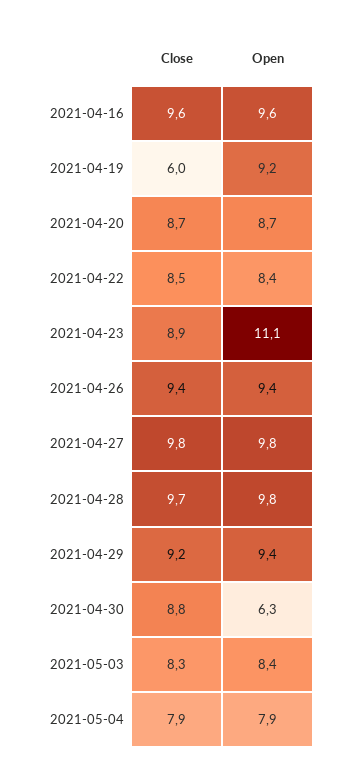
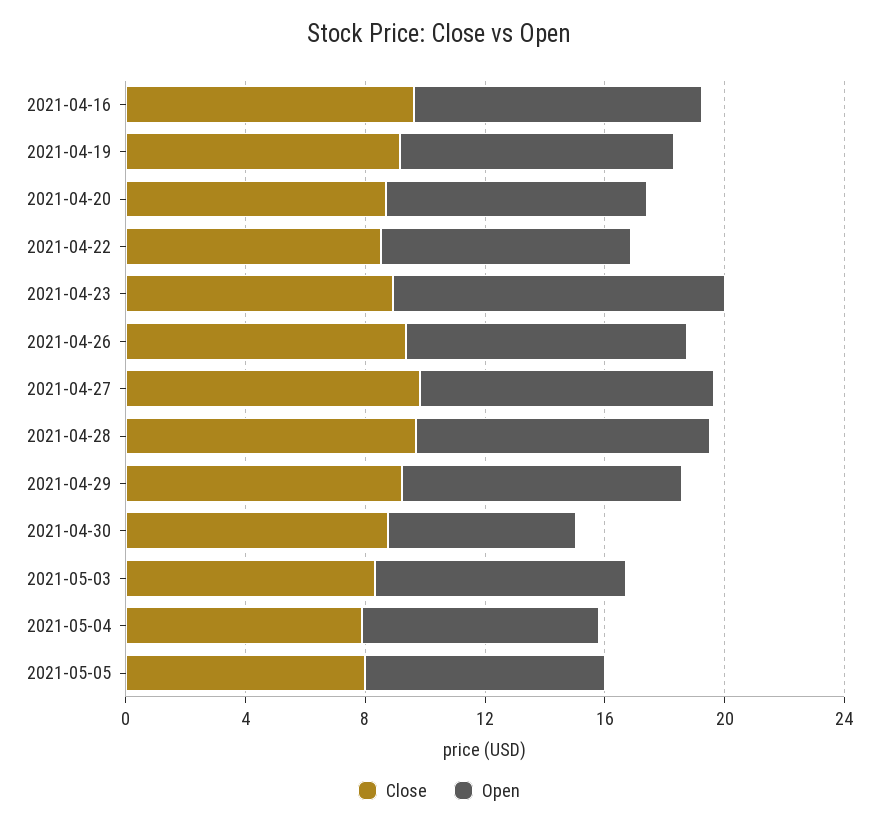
Close, 2021-04-19: 6 -> 9
Close, 2021-05-05: none -> 8
Open, 2021-05-05: none -> 8

